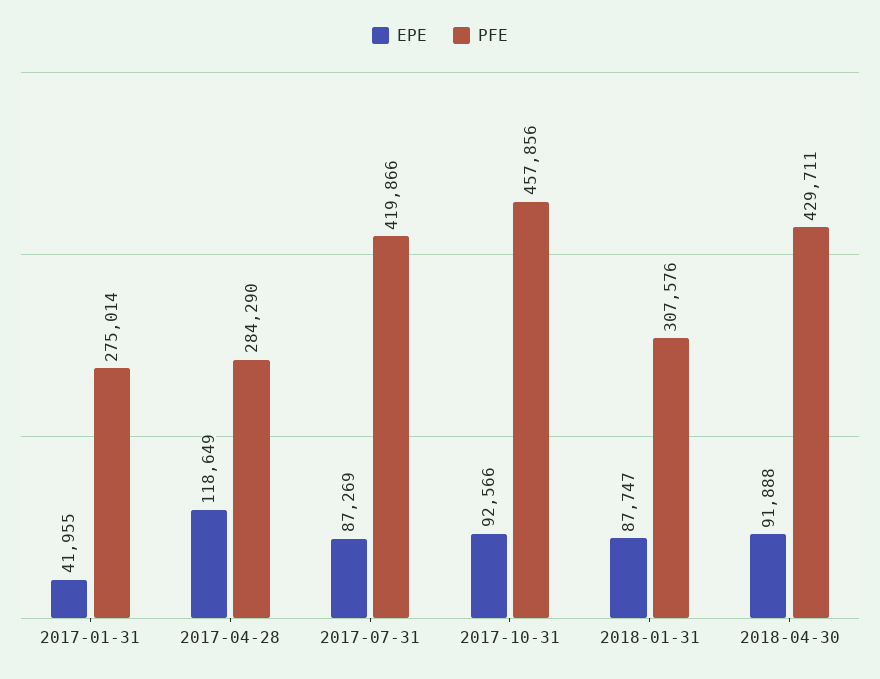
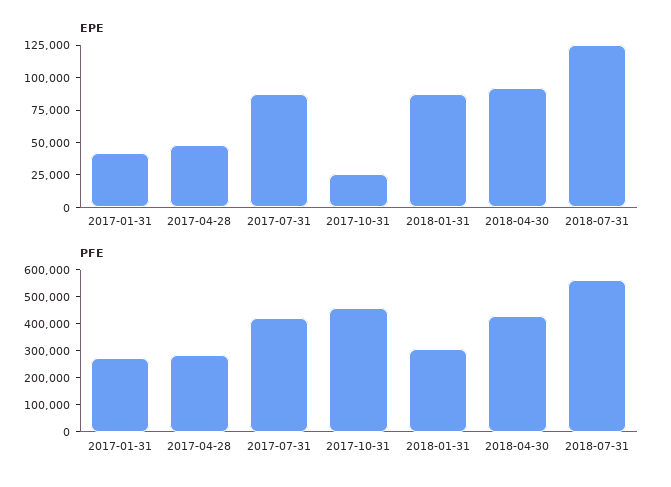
EPE, 2017-04-28: 118649 -> 50000
EPE, 2017-10-31: 92566 -> 25000
EPE, 2018-07-31: none -> 125000
PFE, 2018-07-31: none -> 550000

